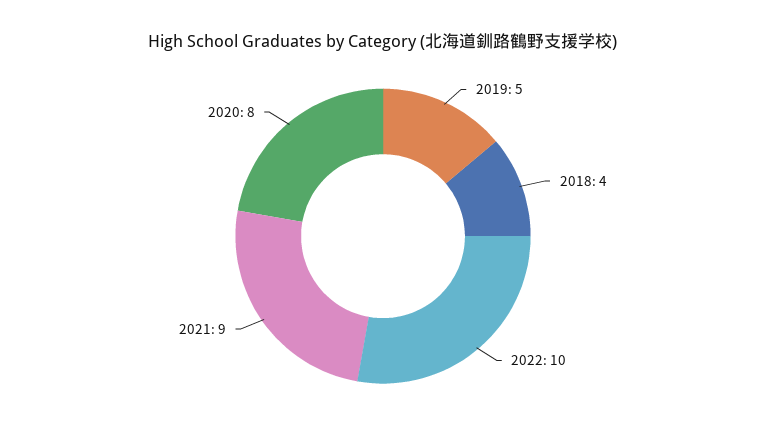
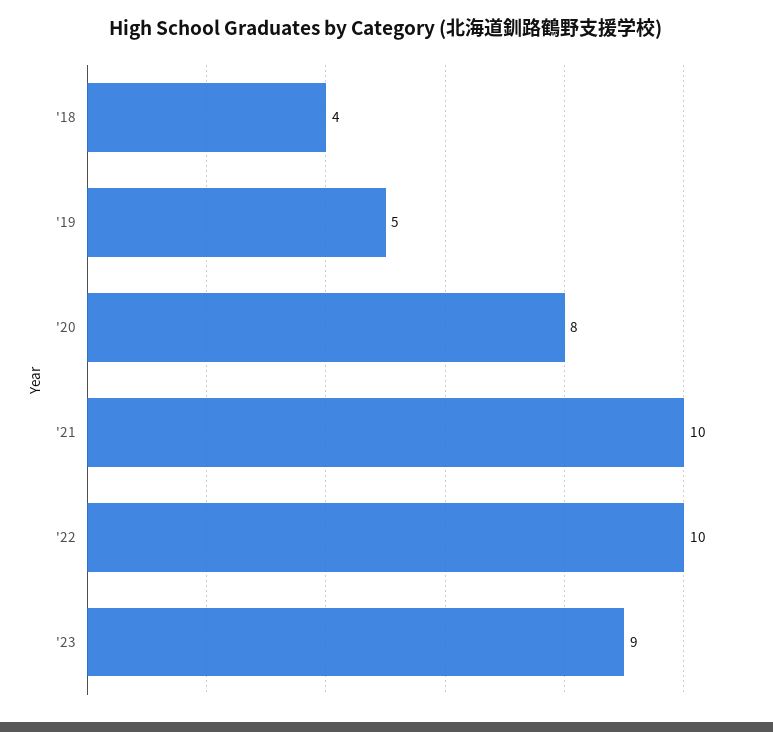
2021: 9 -> 10
'23: none -> 9

